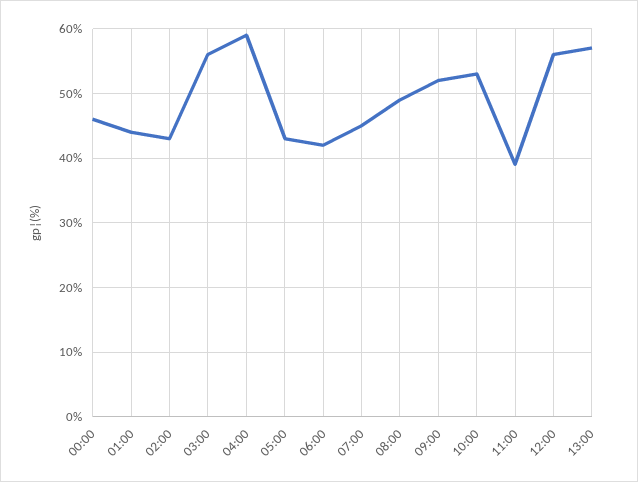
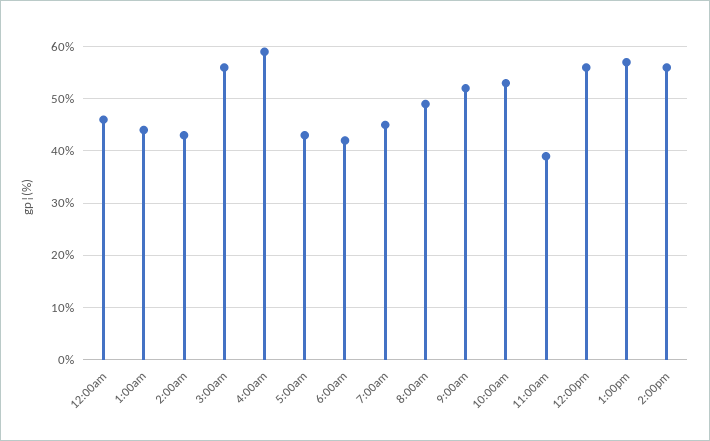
2:00pm: none -> 55

